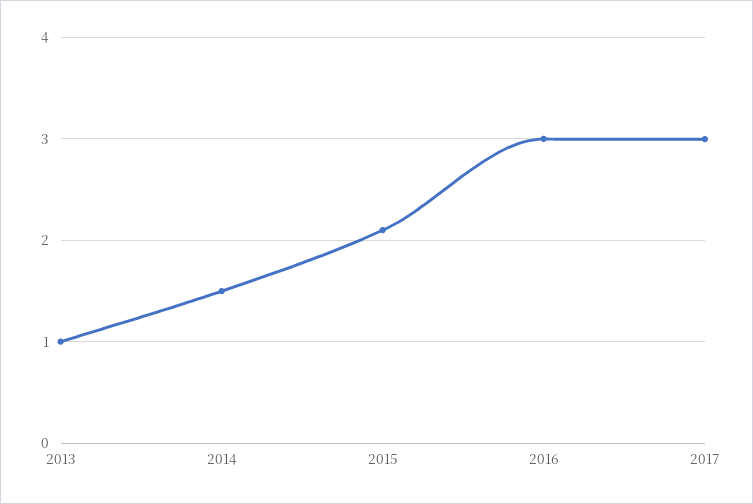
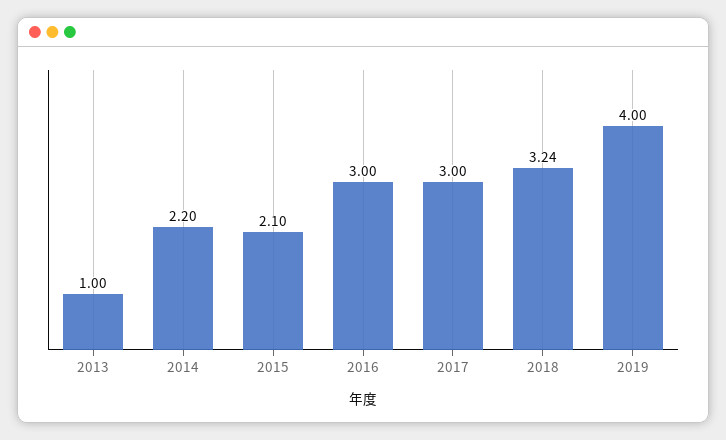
2014: 1.5 -> 2.2
2018: none -> 3.24
2019: none -> 4

